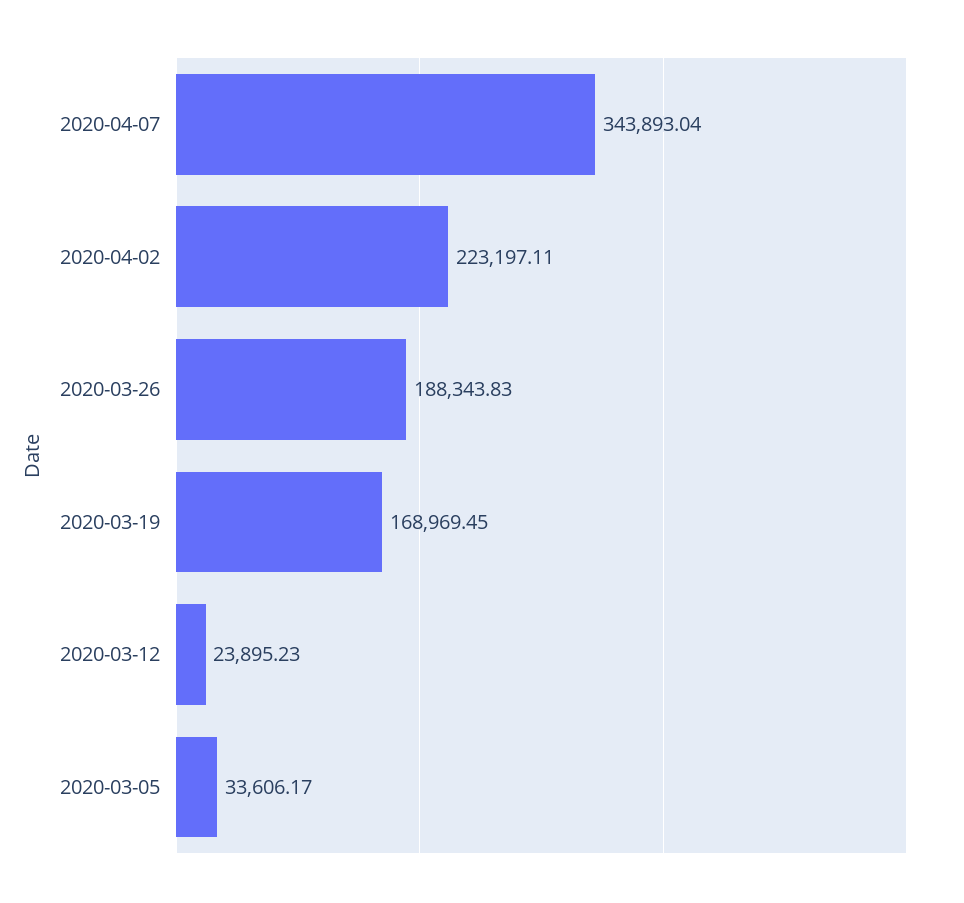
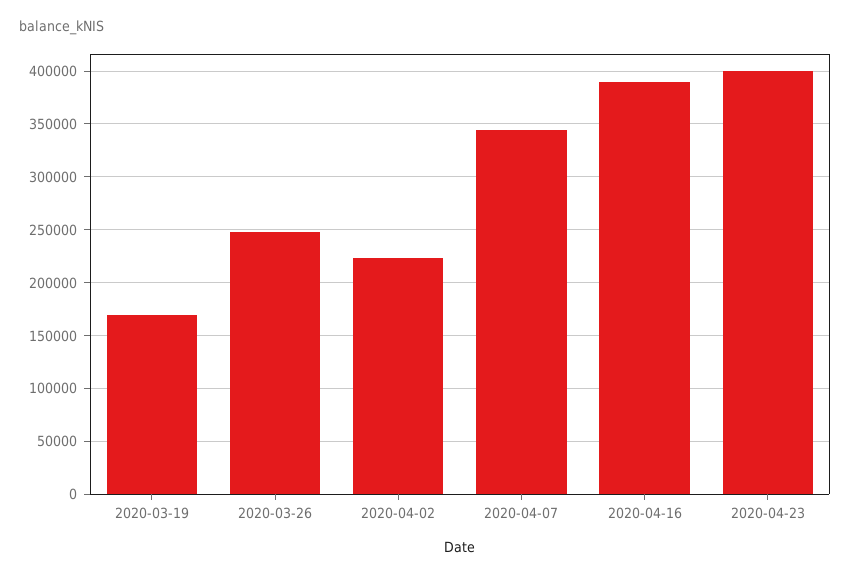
2020-03-26: 188343.83 -> 250000
2020-03-12: 23895.23 -> none
2020-03-05: 33606.17 -> none
2020-04-16: none -> 390000
2020-04-23: none -> 400000

